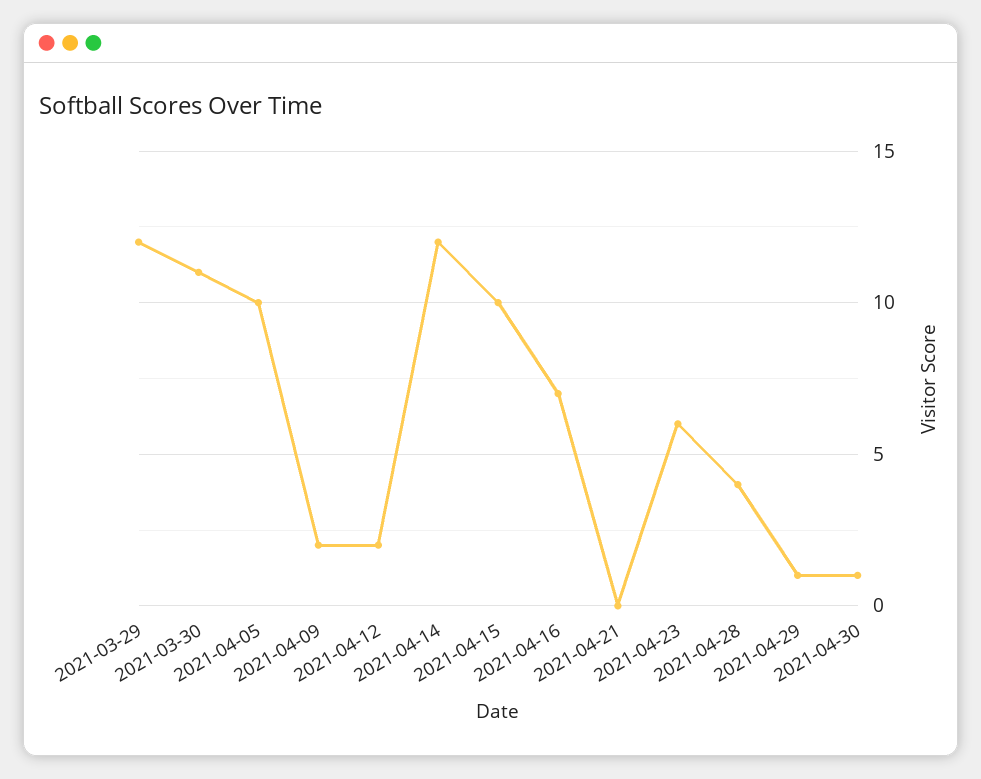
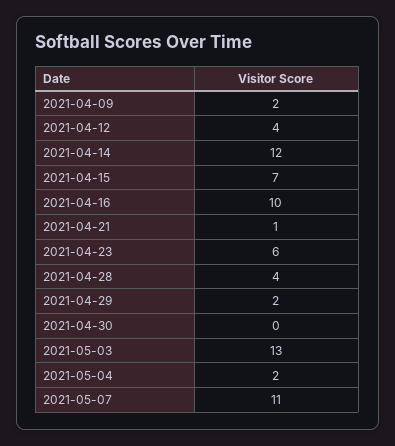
2021-03-29: 12 -> none
2021-03-30: 11 -> none
2021-04-05: 10 -> none
2021-04-12: 2 -> 4
2021-04-15: 10 -> 7
2021-04-16: 7 -> 10
2021-04-21: 0 -> 1
2021-04-29: 1 -> 2
2021-04-30: 1 -> 0
2021-05-03: none -> 13
2021-05-04: none -> 2
2021-05-07: none -> 11

